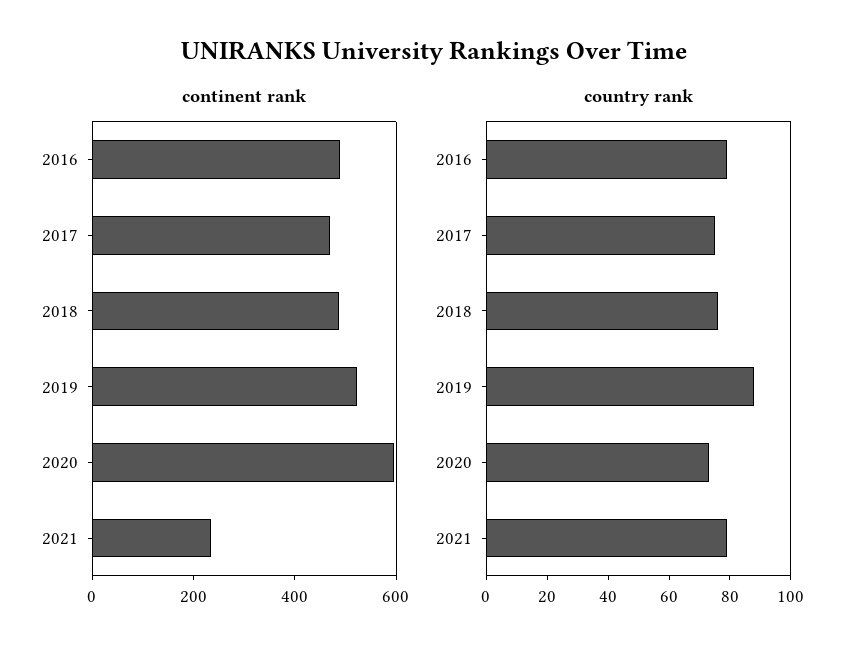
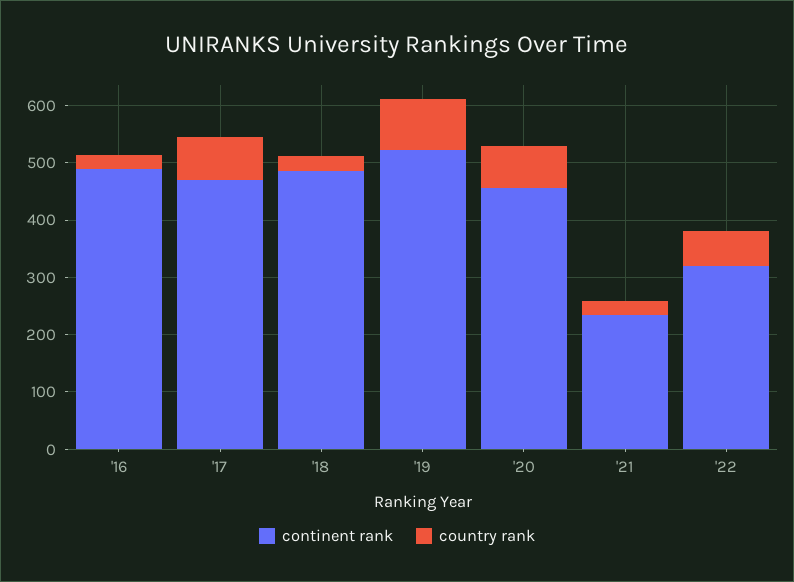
continent rank, 2020: 600 -> 460
country rank, 2016: 80 -> 20
country rank, 2018: 75 -> 20
country rank, 2021: 80 -> 20
continent rank, '22: none -> 320
country rank, '22: none -> 60

